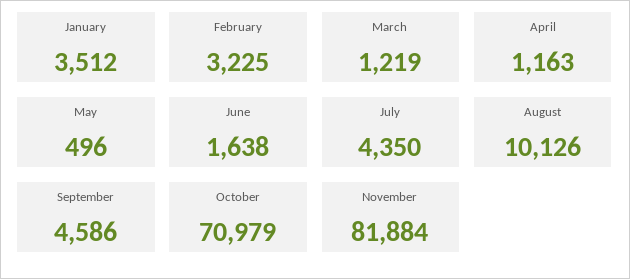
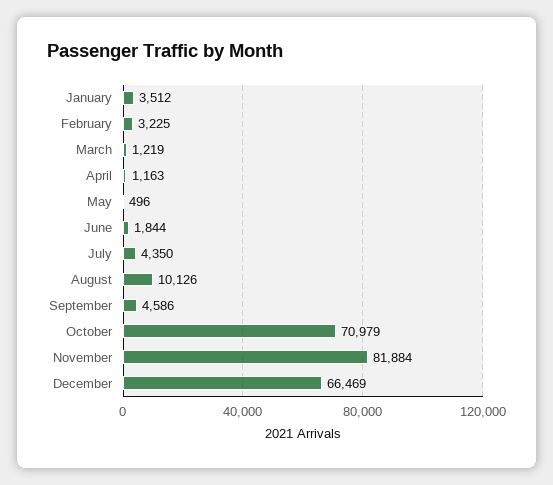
June: 1638 -> 1844
December: none -> 66469

